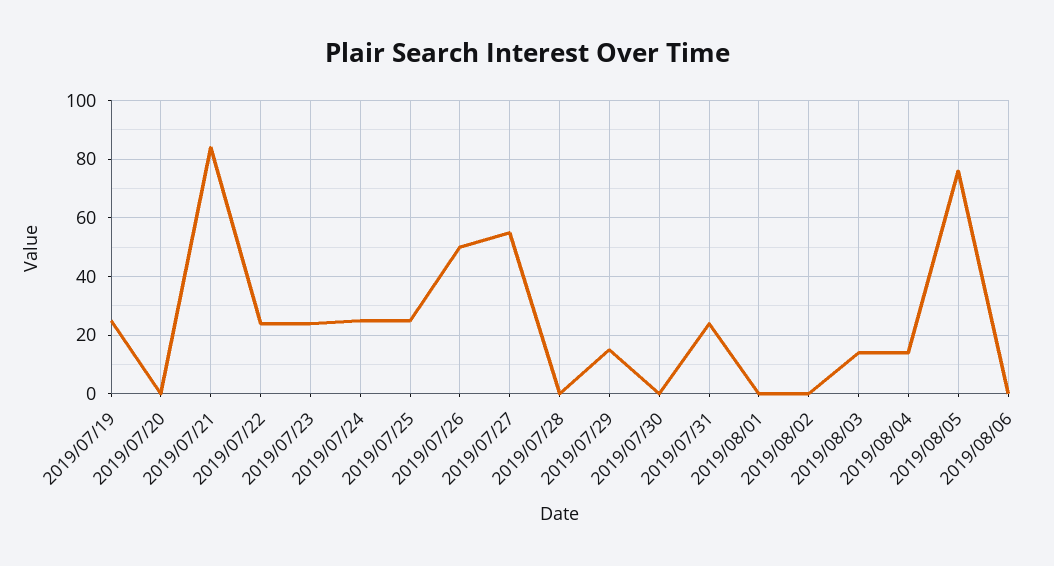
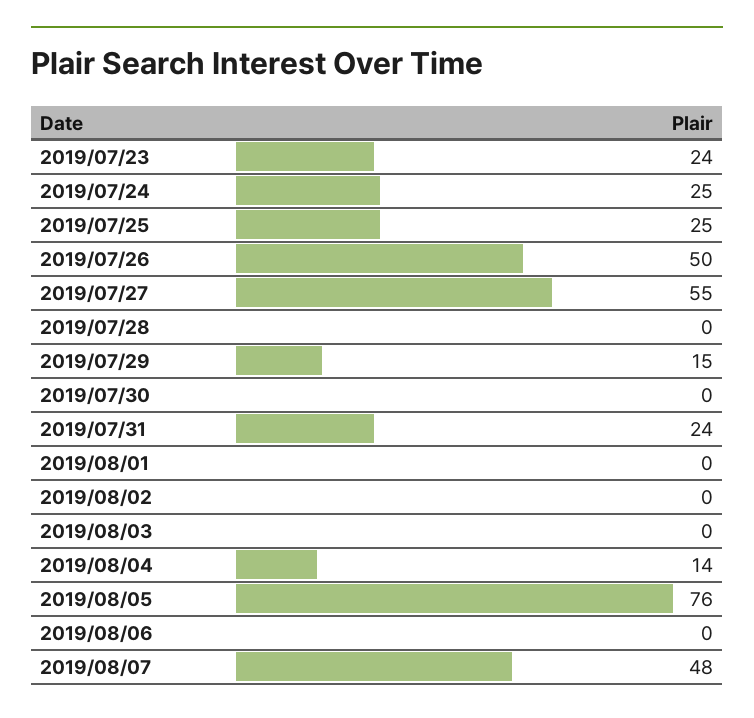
2019/07/19: 25 -> none
2019/07/20: 0 -> none
2019/07/21: 85 -> none
2019/07/22: 25 -> none
2019/08/03: 15 -> 0
2019/08/07: none -> 48

